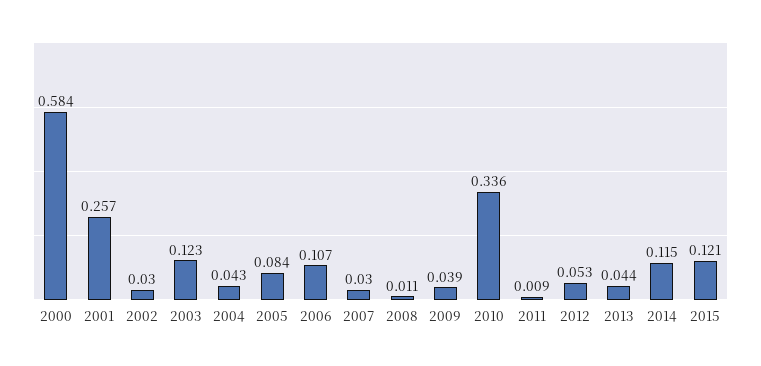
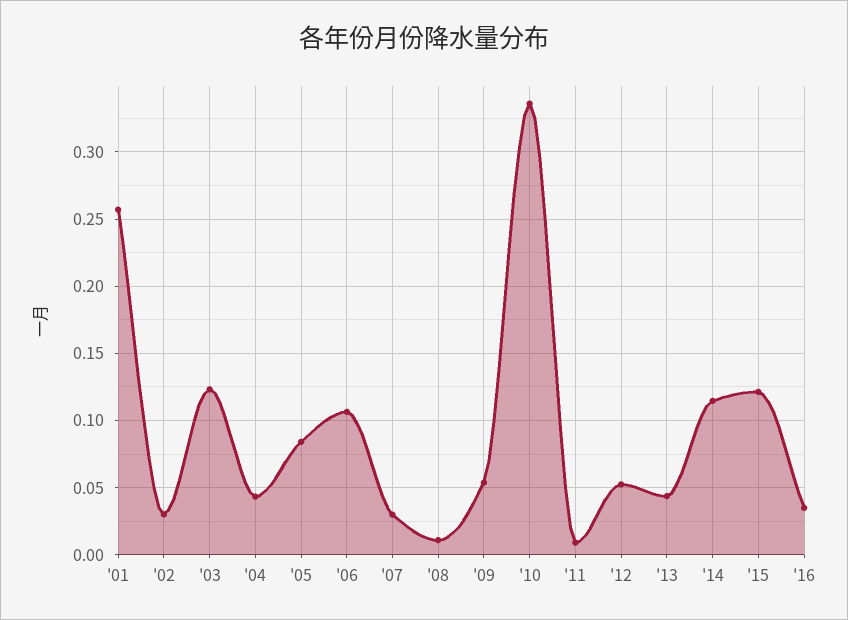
2000: 0.584 -> none
2009: 0.039 -> 0.055
'16: none -> 0.035

